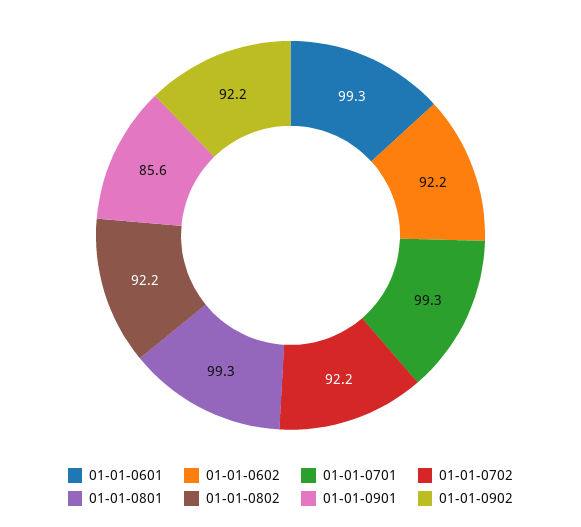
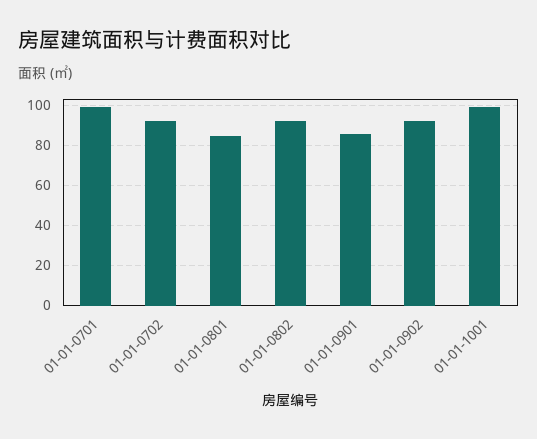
01-01-0601: 99.3 -> none
01-01-0602: 92.2 -> none
01-01-0801: 99.3 -> 85
01-01-1001: none -> 100

